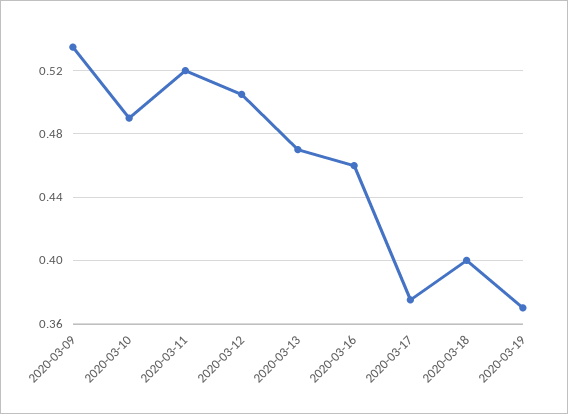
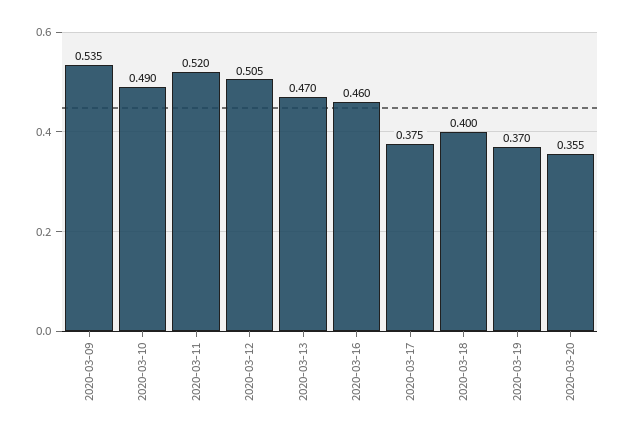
2020-03-20: none -> 0.355

